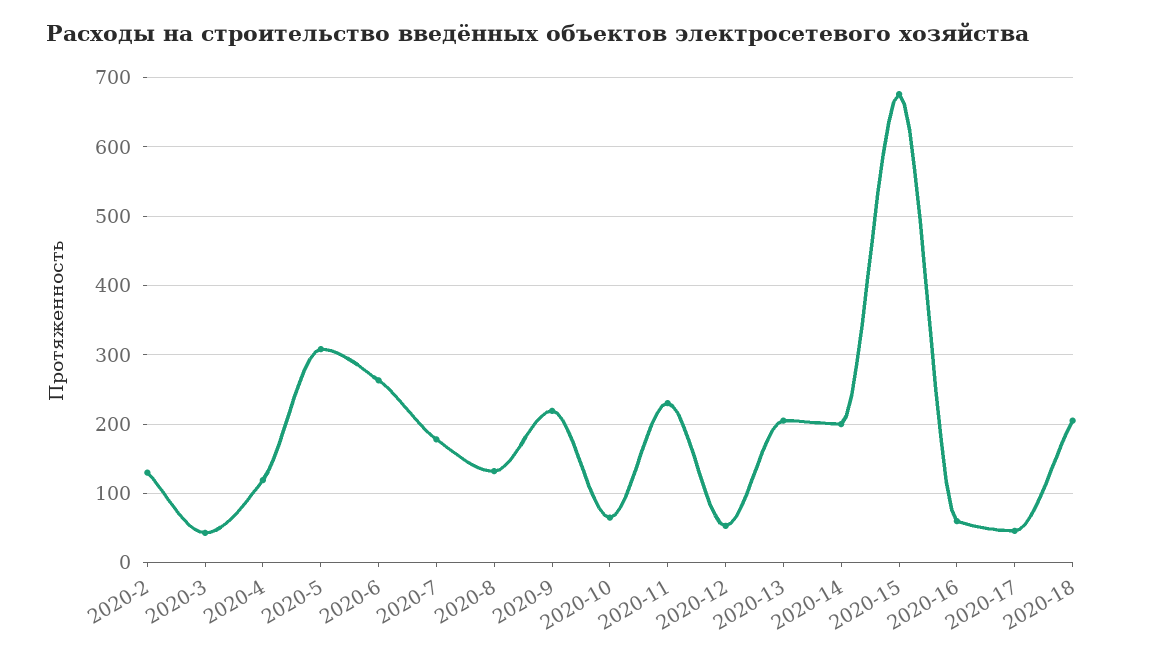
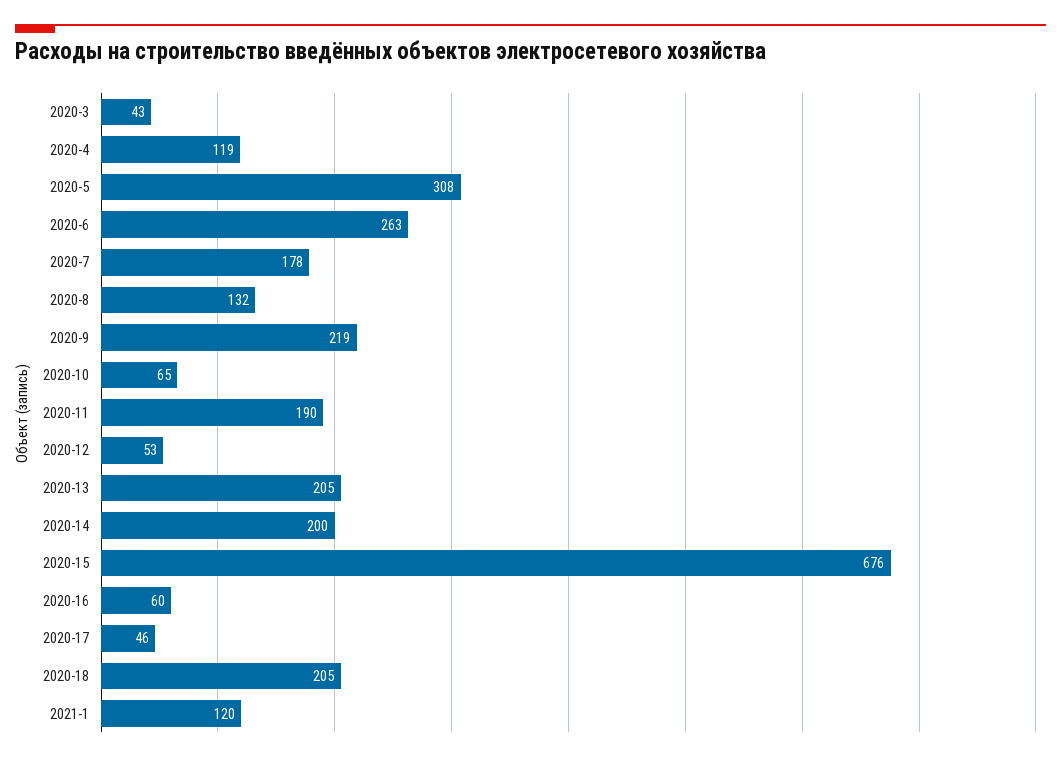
2020-2: 130 -> none
2020-11: 230 -> 190
2021-1: none -> 120

